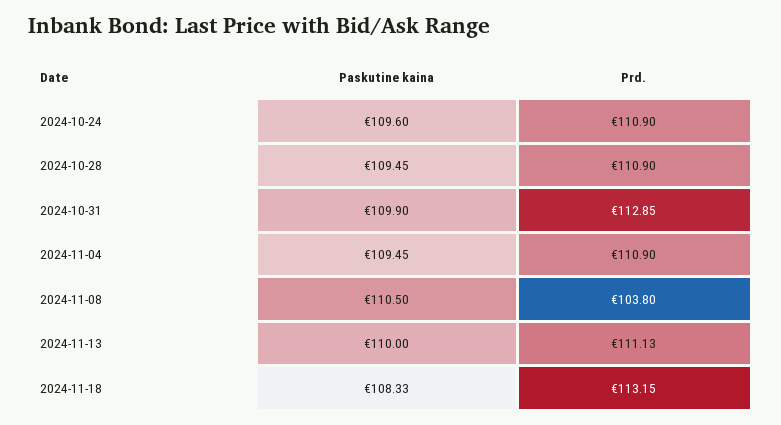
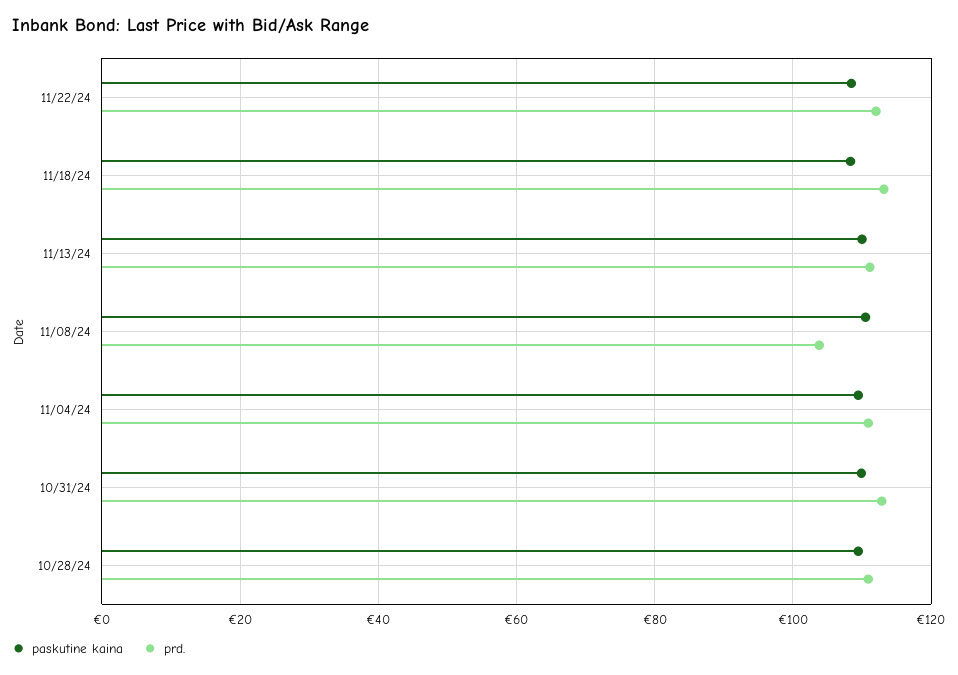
Paskutine kaina, 2024-10-24: 109.6 -> none
Prd., 2024-10-24: 110.9 -> none
Paskutine kaina, 11/22/24: none -> 108
Prd., 11/22/24: none -> 112

